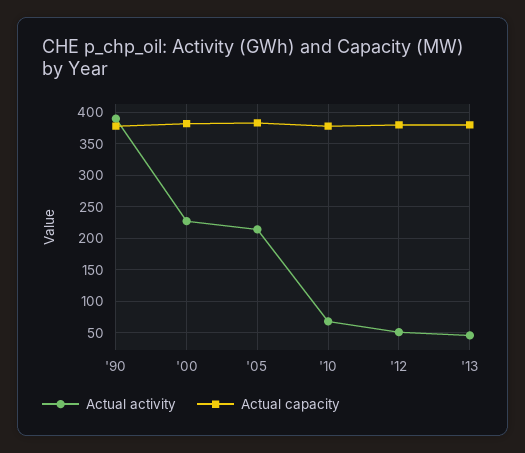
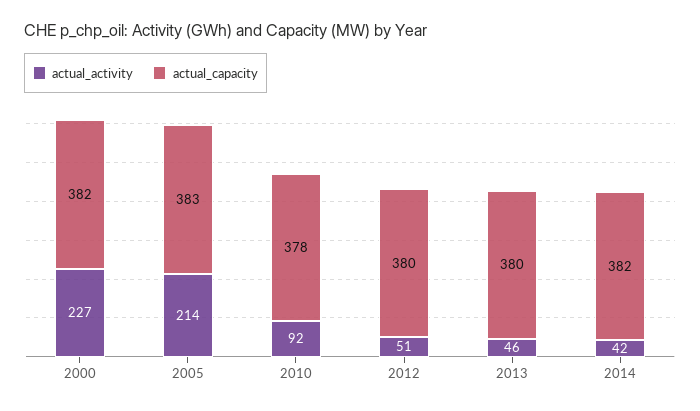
Actual activity, '90: 390 -> none
Actual capacity, '90: 380 -> none
Actual activity, '10: 70 -> 92
Actual activity, 2014: none -> 42
Actual capacity, 2014: none -> 382

